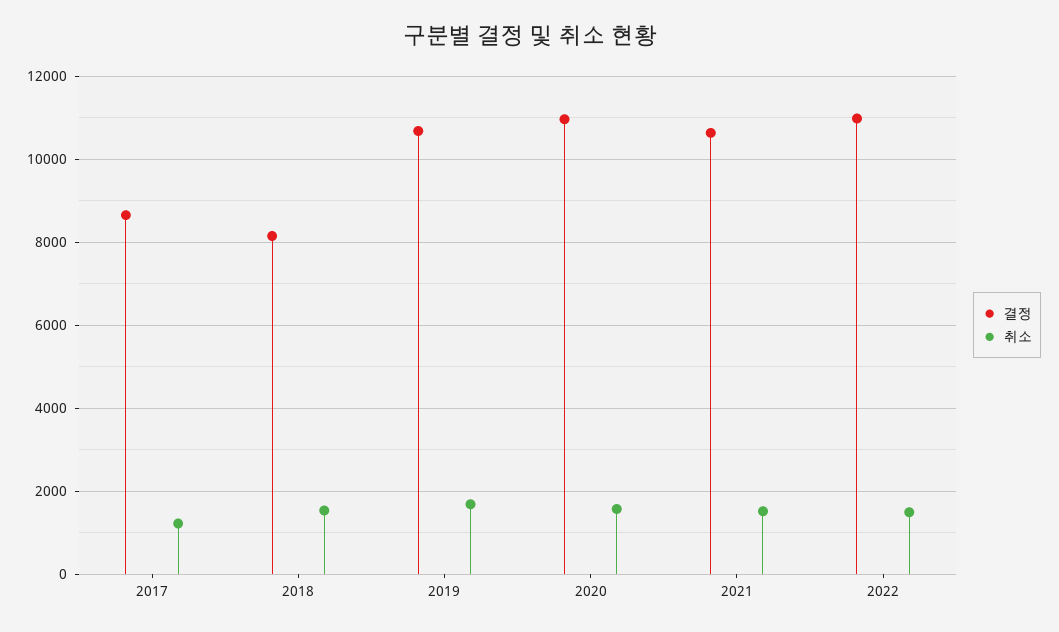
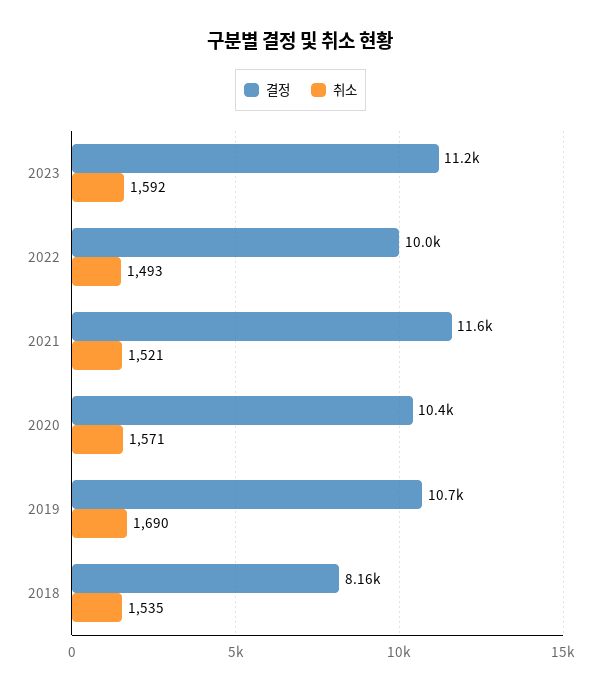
결정, 2017: 8600 -> none
취소, 2017: 1200 -> none
결정, 2020: 11000 -> 10400
결정, 2021: 10600 -> 11600
결정, 2022: 11000 -> 10000
결정, 2023: none -> 11200
취소, 2023: none -> 1592

